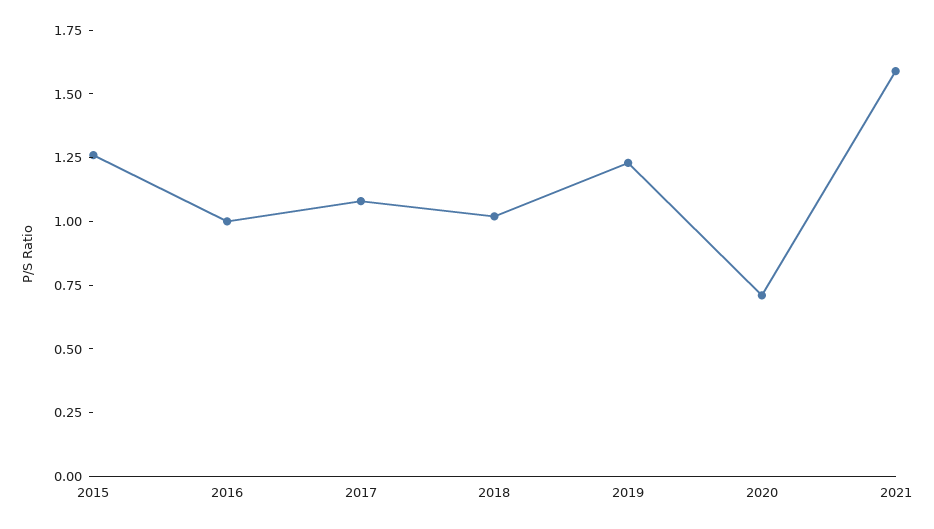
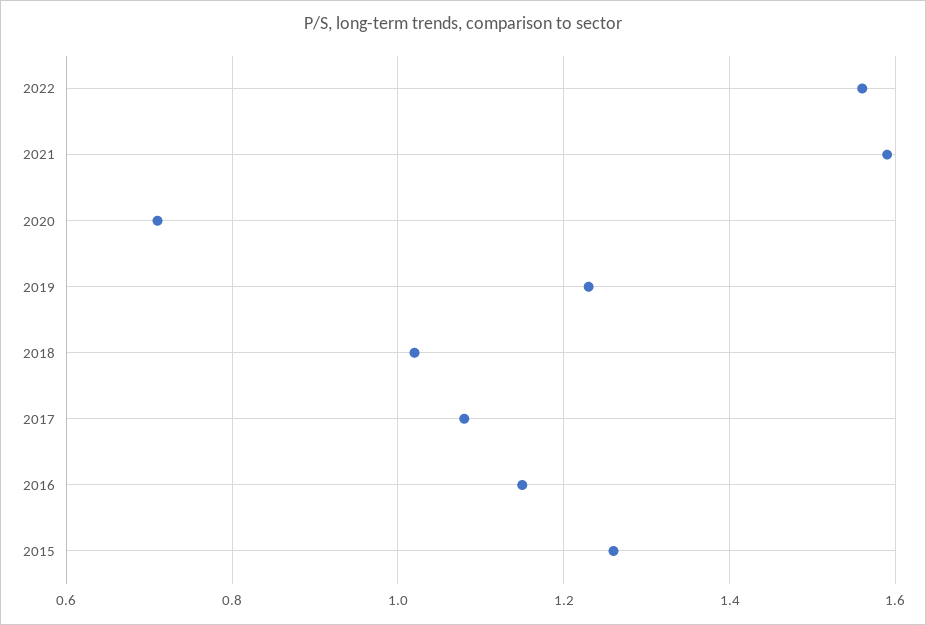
2016: 1 -> 1.15
2022: none -> 1.55

